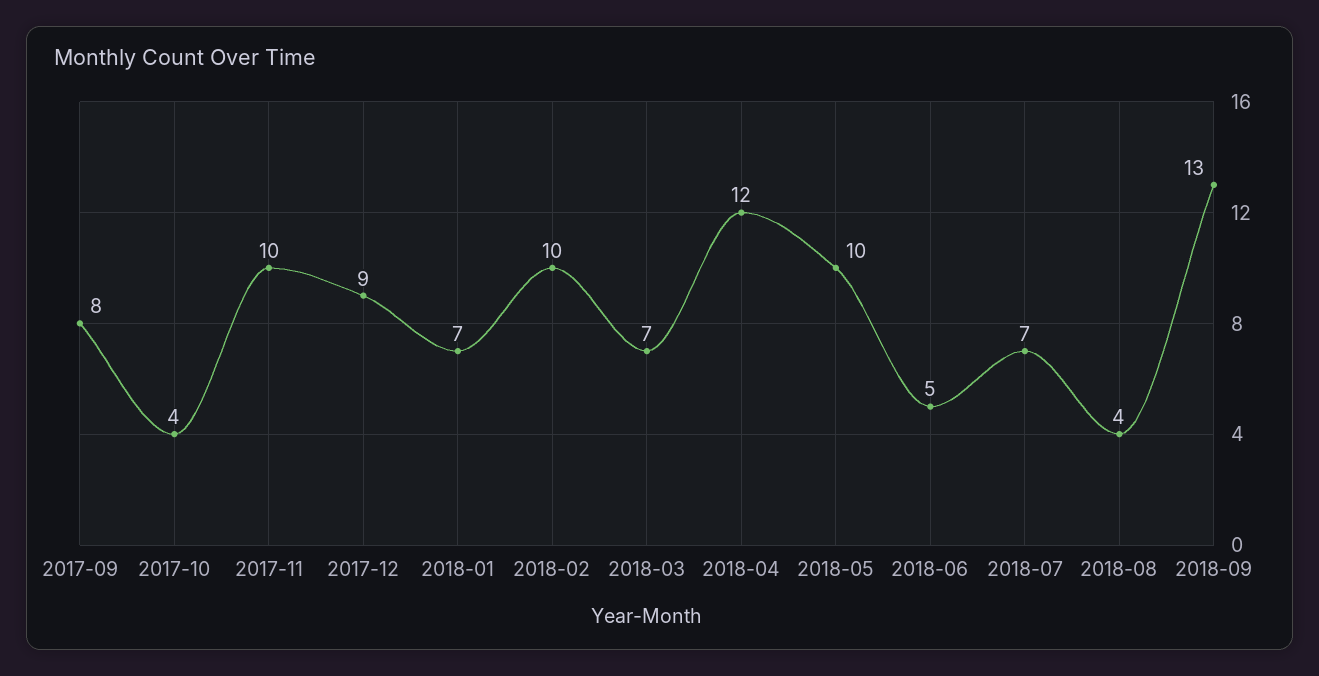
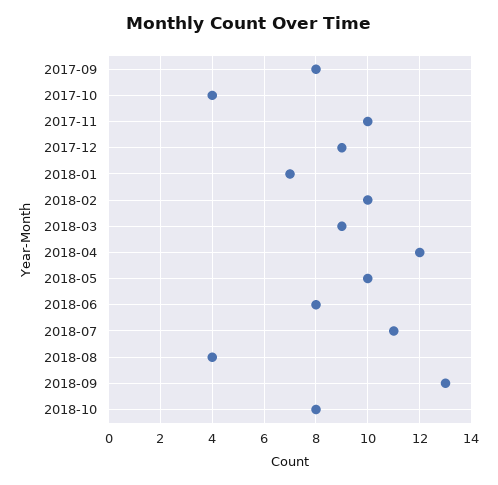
2018-03: 7 -> 9
2018-06: 5 -> 8
2018-07: 7 -> 11
2018-10: none -> 8

